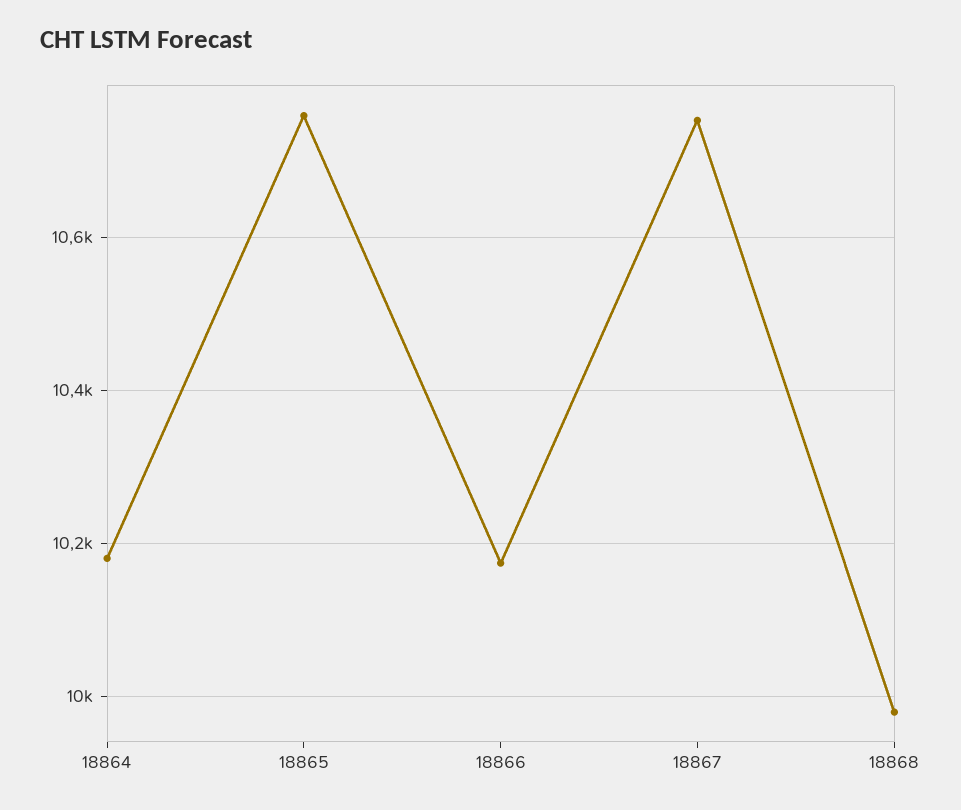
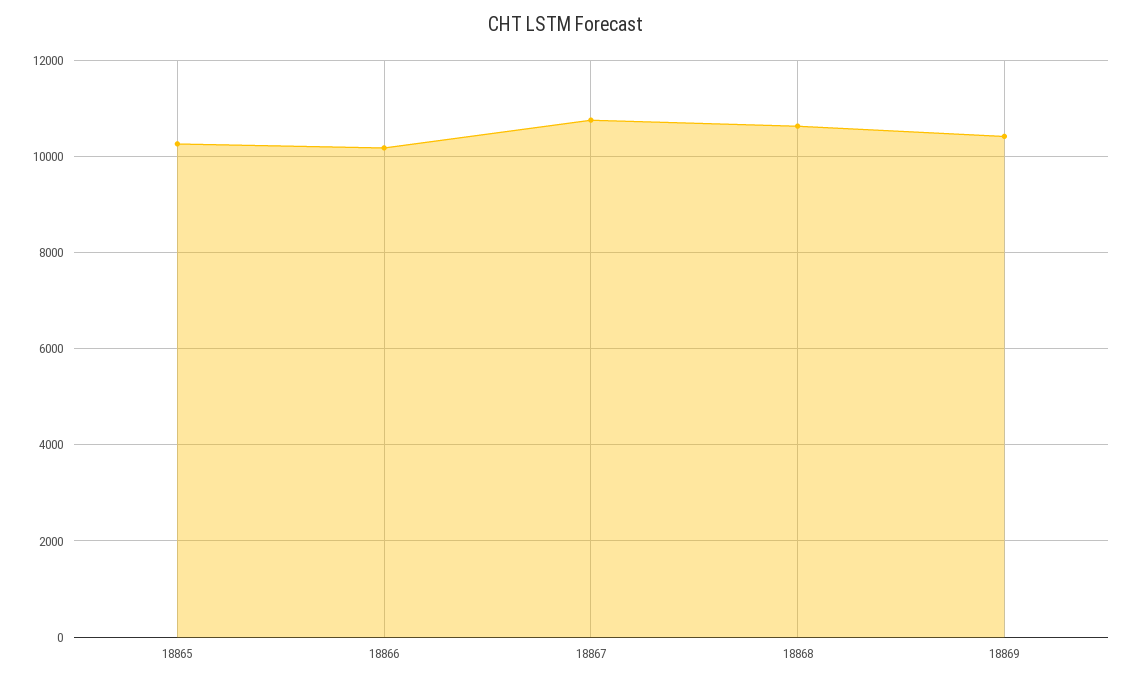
18864: 10180 -> none
18865: 10760 -> 10200
18868: 9980 -> 10600
18869: none -> 10400

